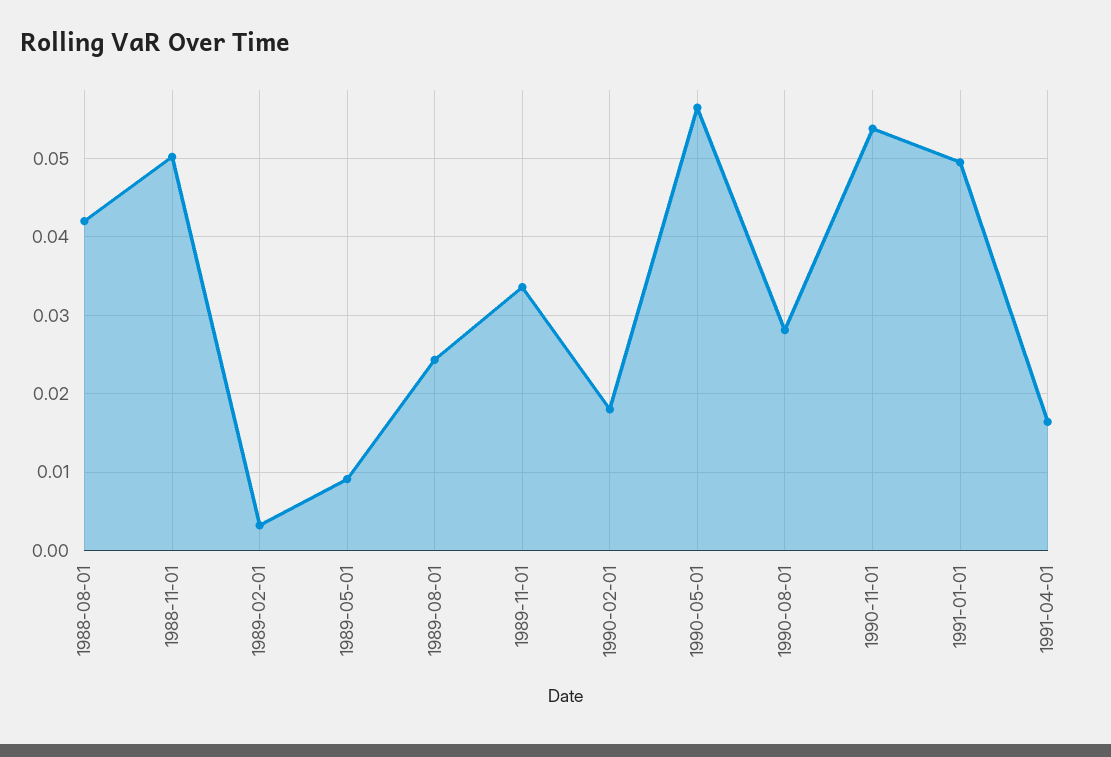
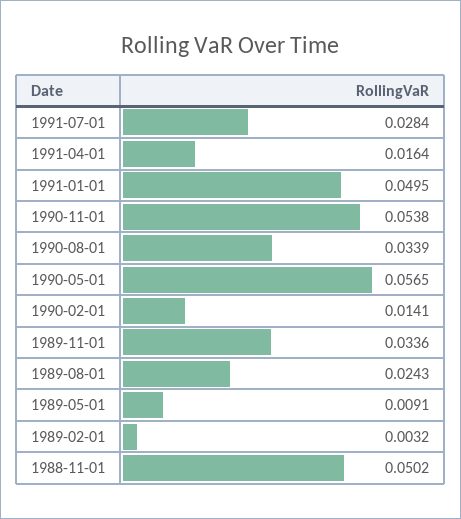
1988-08-01: 0.042 -> none
1990-02-01: 0.018 -> 0.0141
1990-08-01: 0.028 -> 0.0339
1991-07-01: none -> 0.0284

